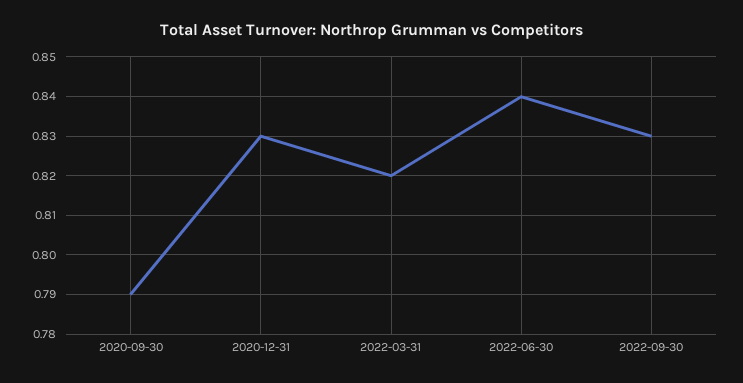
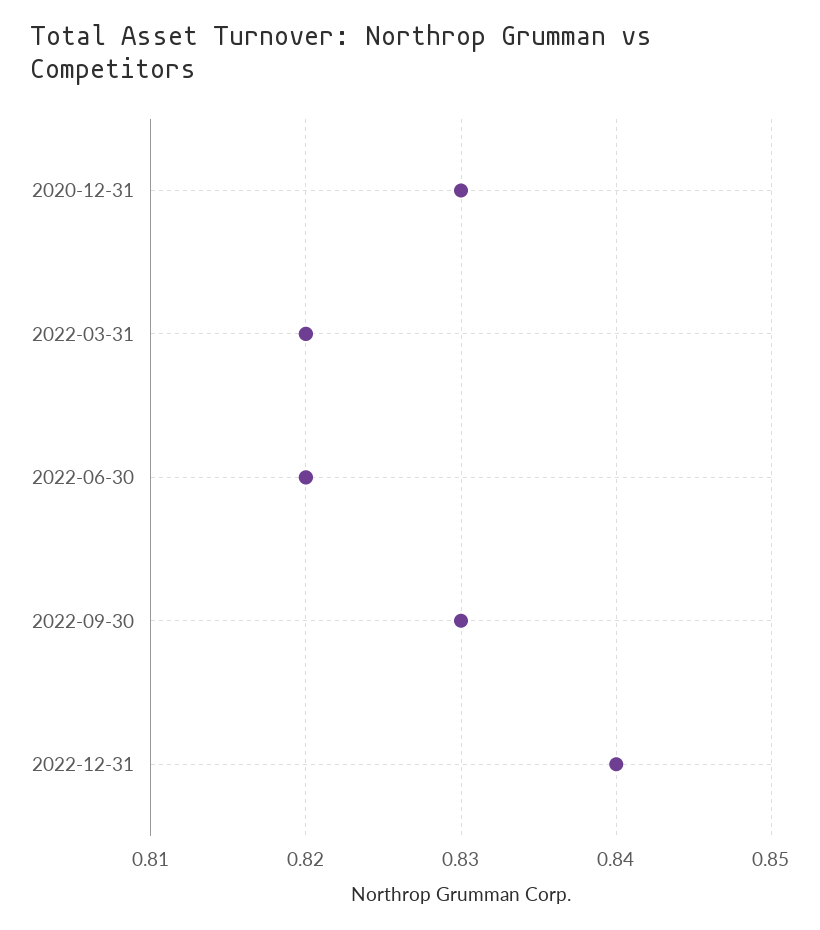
2020-09-30: 0.79 -> none
2022-06-30: 0.84 -> 0.82
2022-12-31: none -> 0.84

